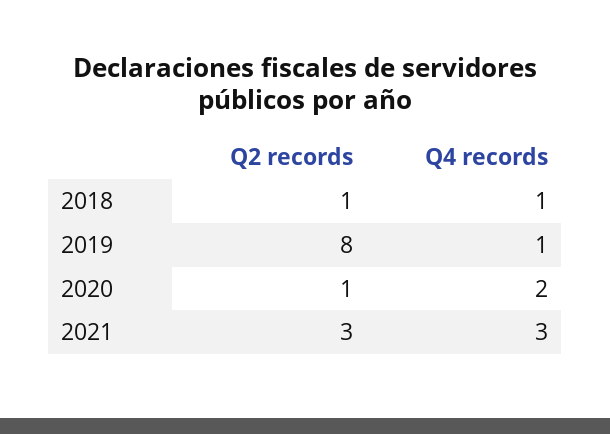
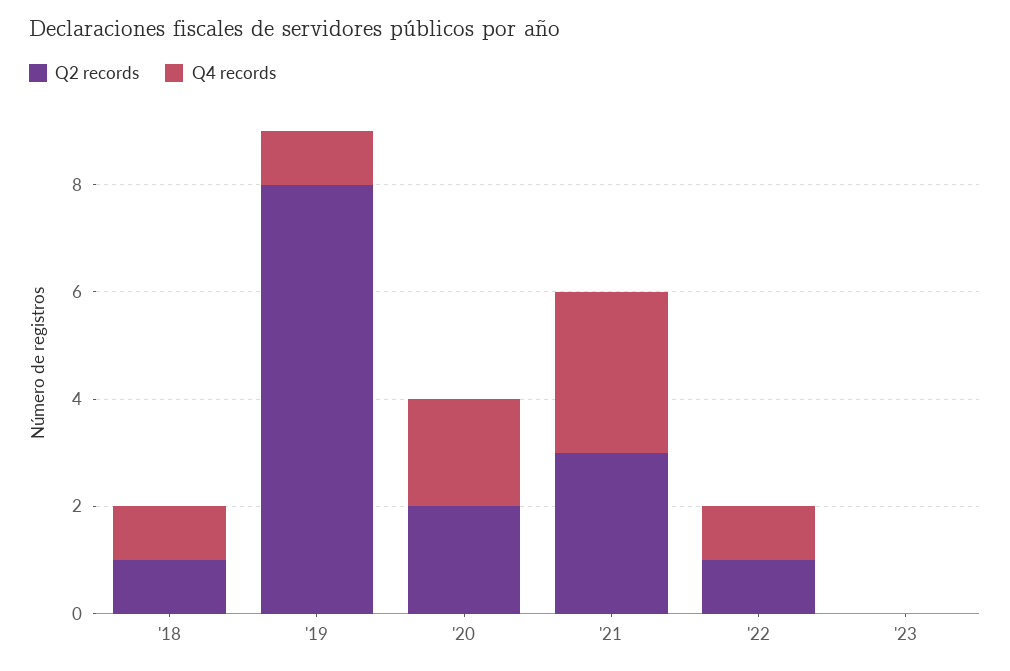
Q2 records, 2020: 1 -> 2
Q2 records, '22: none -> 1
Q4 records, '22: none -> 1
Q2 records, '23: none -> 0
Q4 records, '23: none -> 0

